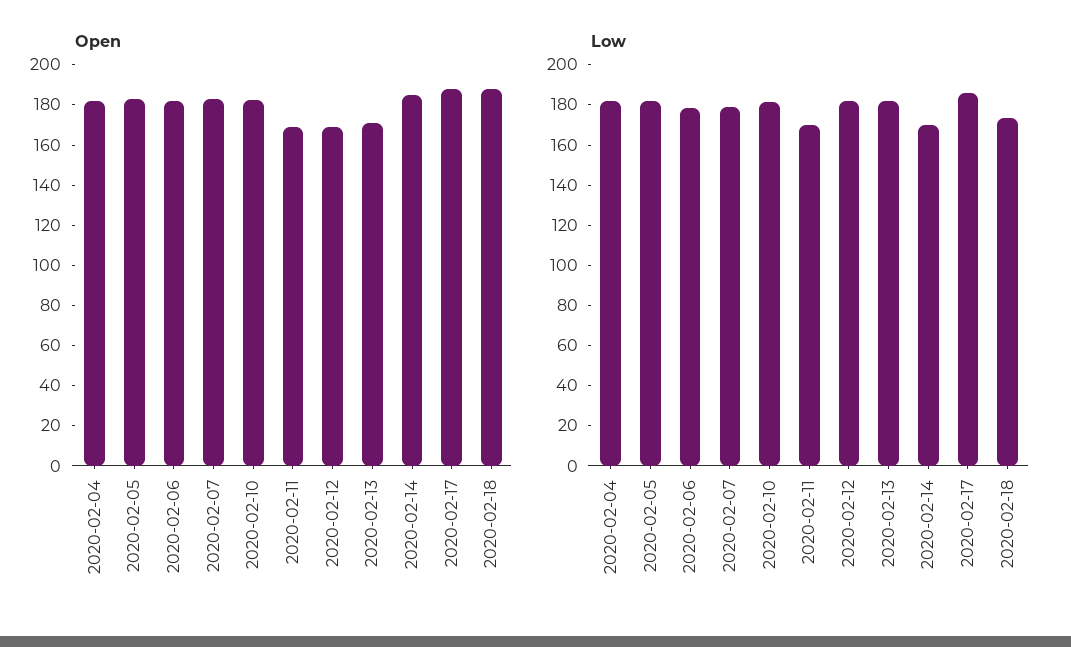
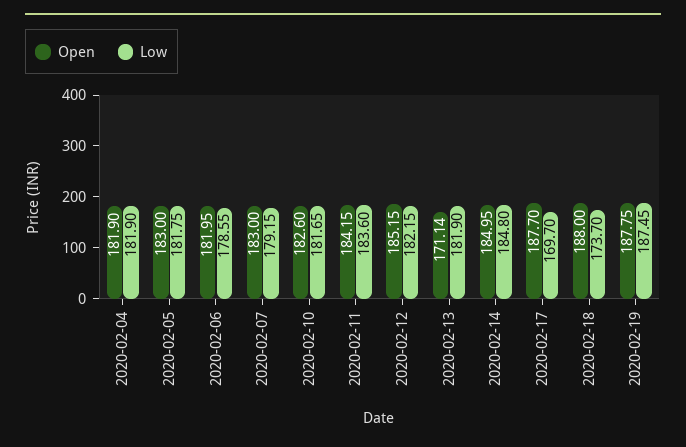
Open, 2020-02-11: 170 -> 184.15
Open, 2020-02-12: 170 -> 185.15
Low, 2020-02-11: 170 -> 183.6
Low, 2020-02-14: 170 -> 184.8
Low, 2020-02-17: 185 -> 169.7
Open, 2020-02-19: none -> 187.75
Low, 2020-02-19: none -> 187.45

